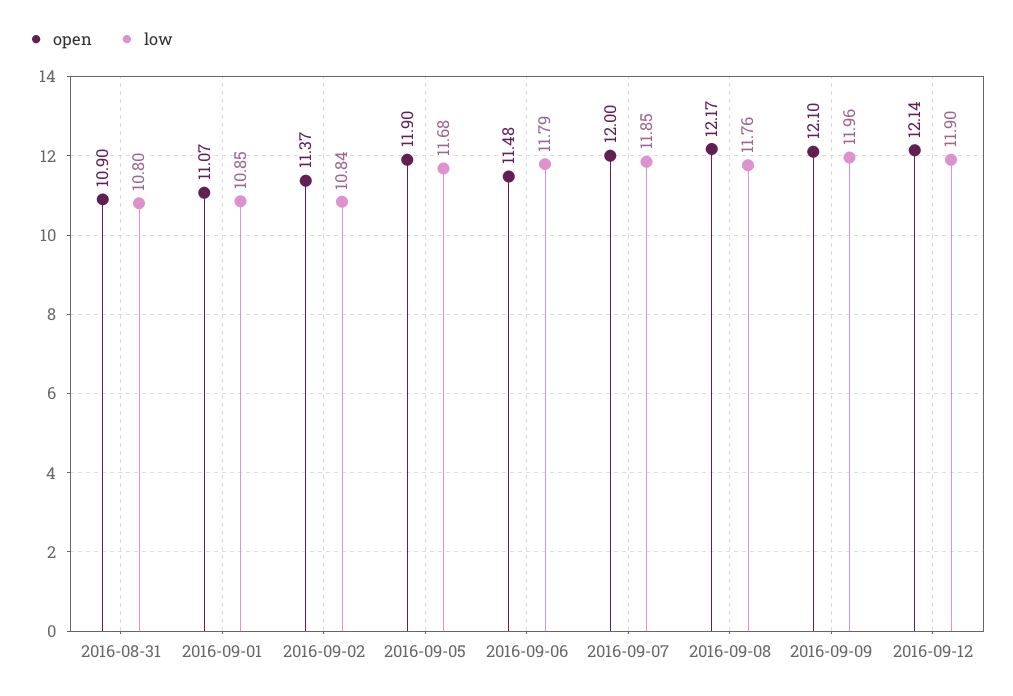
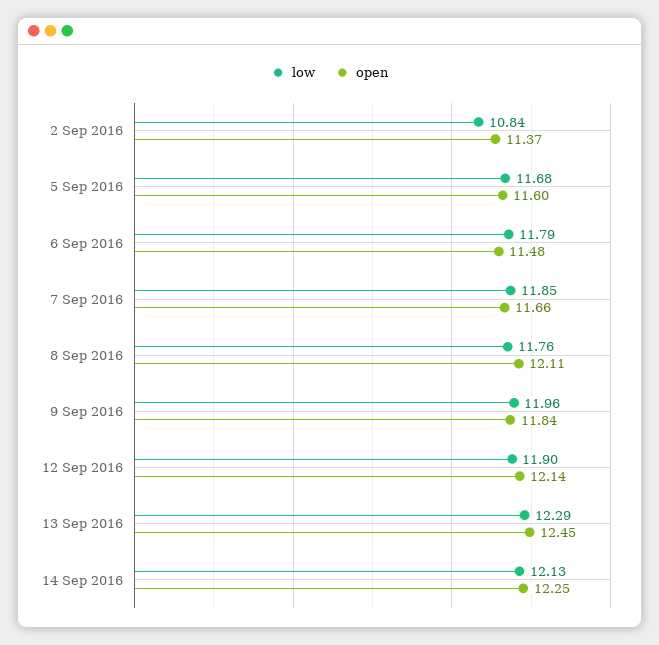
open, 2016-08-31: 10.9 -> none
low, 2016-08-31: 10.8 -> none
open, 2016-09-01: 11.07 -> none
low, 2016-09-01: 10.85 -> none
open, 2016-09-05: 11.9 -> 11.6
open, 2016-09-07: 12 -> 11.66
open, 2016-09-08: 12.17 -> 12.11
open, 2016-09-09: 12.1 -> 11.84
low, 13 Sep 2016: none -> 12.29
open, 13 Sep 2016: none -> 12.45
low, 14 Sep 2016: none -> 12.13
open, 14 Sep 2016: none -> 12.25

